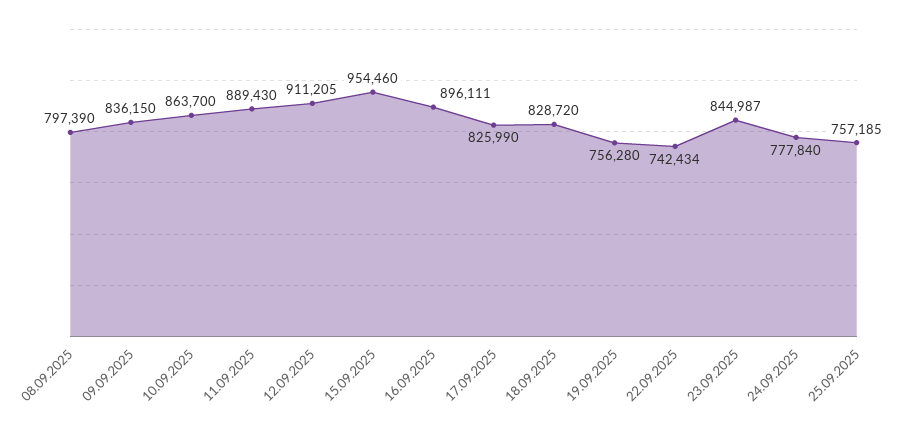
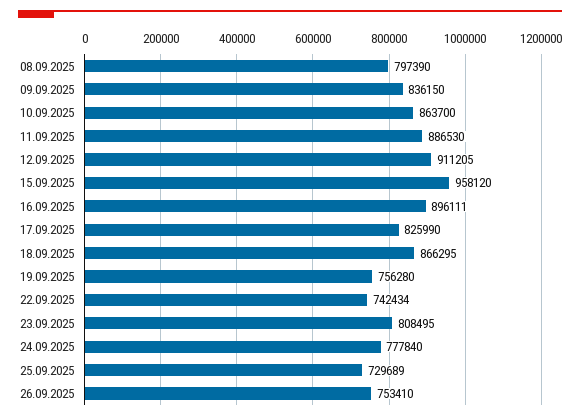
11.09.2025: 889430 -> 886530
15.09.2025: 954460 -> 958120
18.09.2025: 828720 -> 866295
23.09.2025: 844987 -> 808495
25.09.2025: 757185 -> 729689
26.09.2025: none -> 753410

